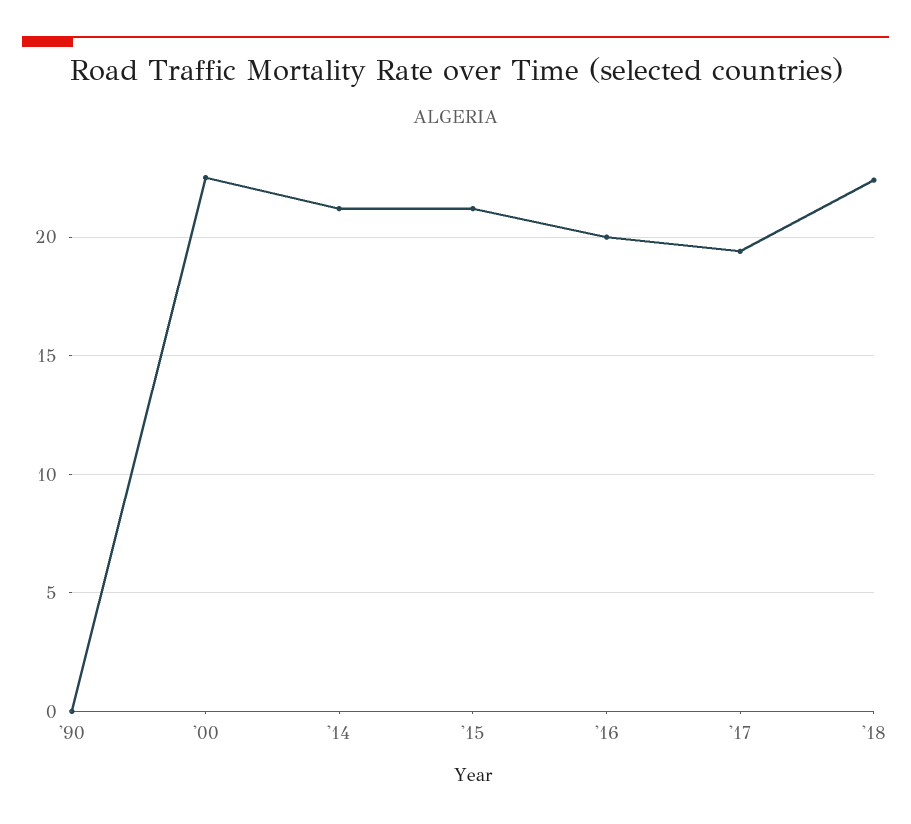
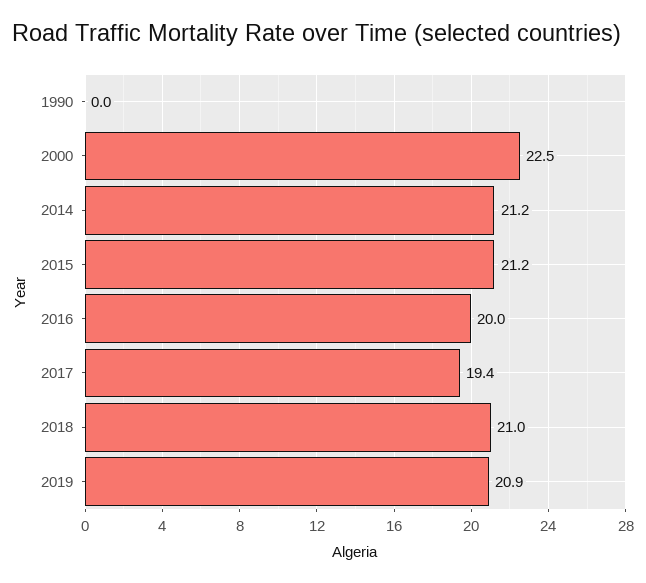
'18: 22.5 -> 21
2019: none -> 20.9

